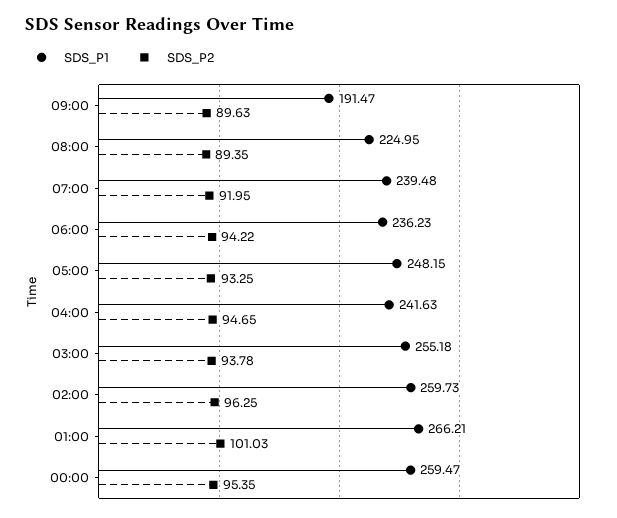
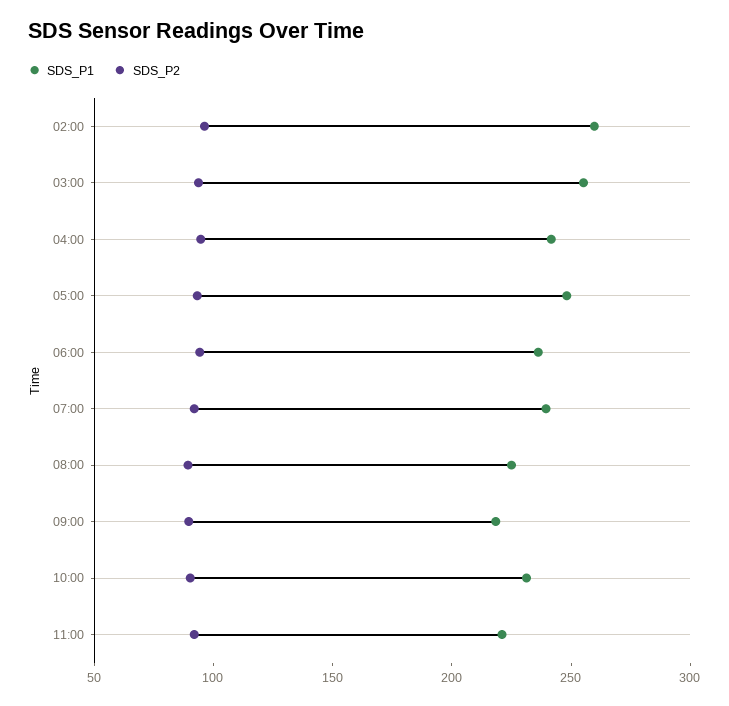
SDS_P1, 09:00: 191.47 -> 220
SDS_P1, 01:00: 266.21 -> none
SDS_P2, 01:00: 101.03 -> none
SDS_P1, 00:00: 259.47 -> none
SDS_P2, 00:00: 95.35 -> none
SDS_P1, 10:00: none -> 230
SDS_P2, 10:00: none -> 90
SDS_P1, 11:00: none -> 220
SDS_P2, 11:00: none -> 90

